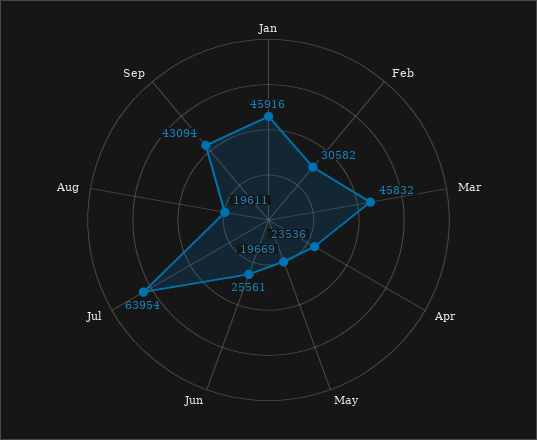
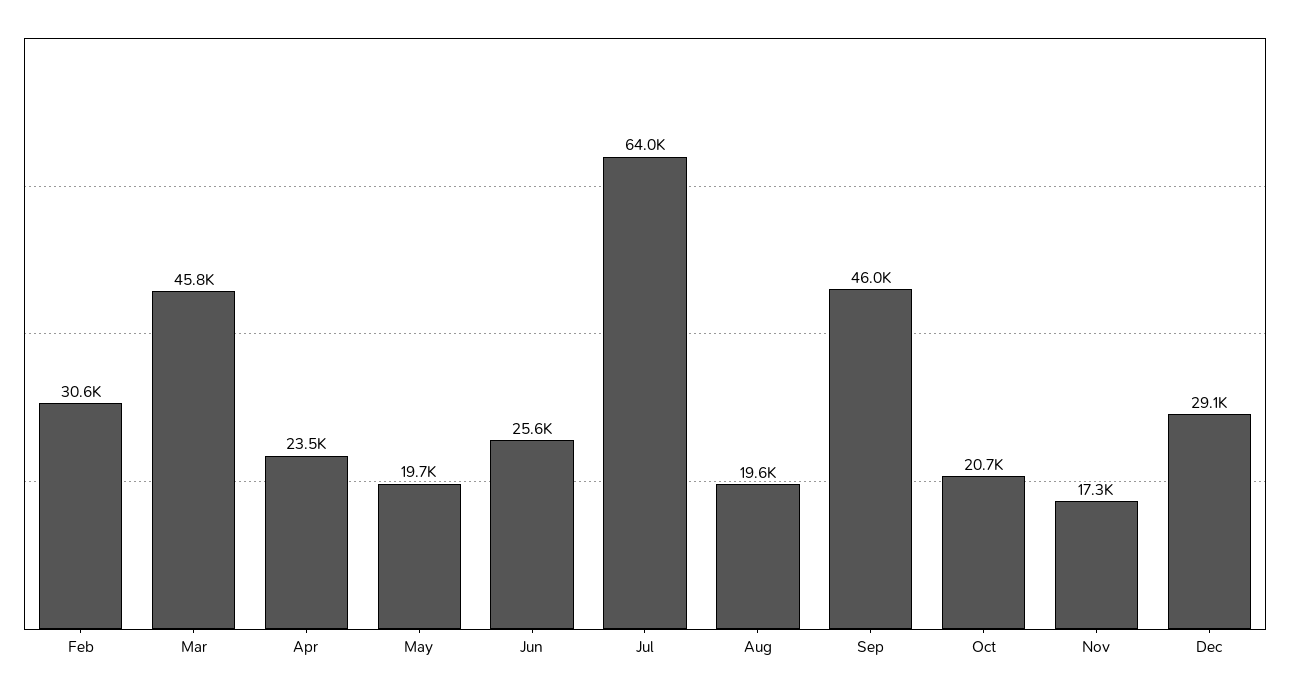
Jan: 45916 -> none
Sep: 43094 -> 46000
Oct: none -> 20700
Nov: none -> 17300
Dec: none -> 29100

